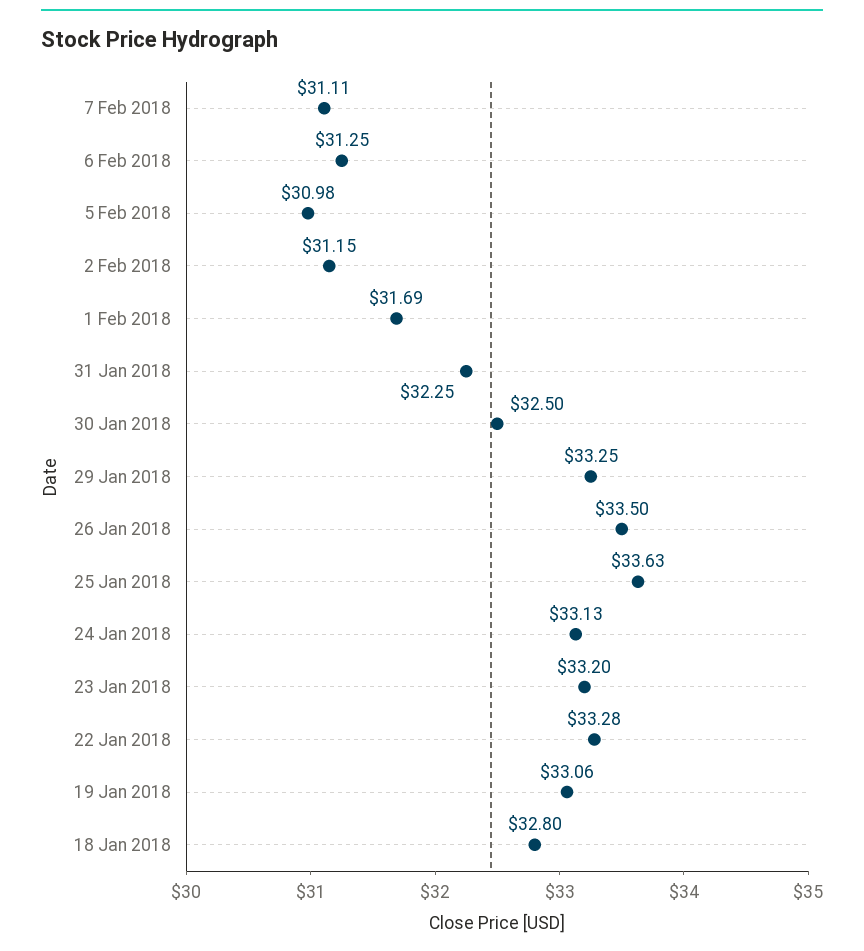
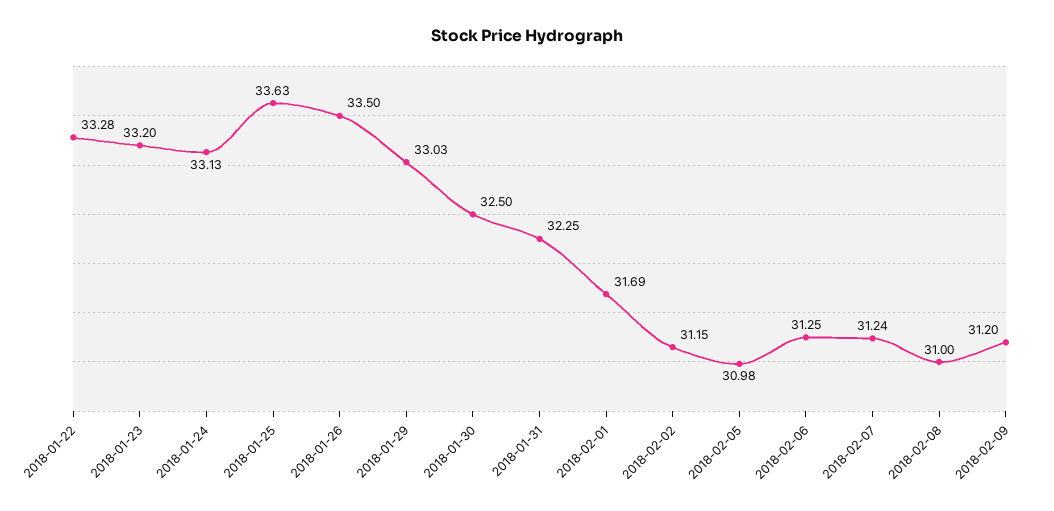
7 Feb 2018: 31.11 -> 31.24
29 Jan 2018: 33.25 -> 33.03
19 Jan 2018: 33.06 -> none
18 Jan 2018: 32.8 -> none
2018-02-08: none -> 31
2018-02-09: none -> 31.2

